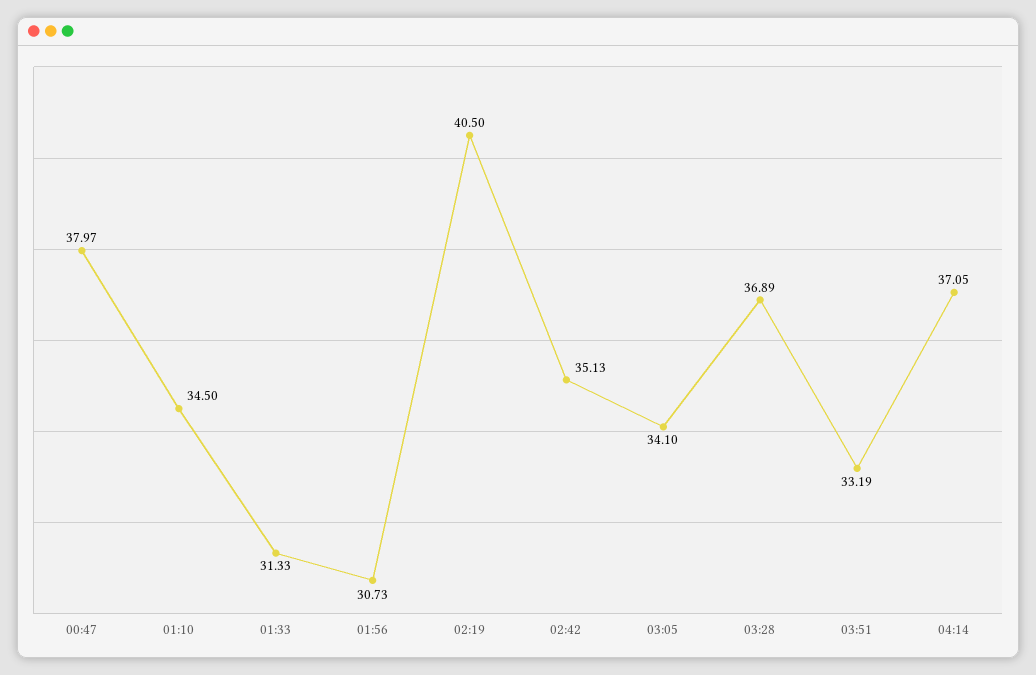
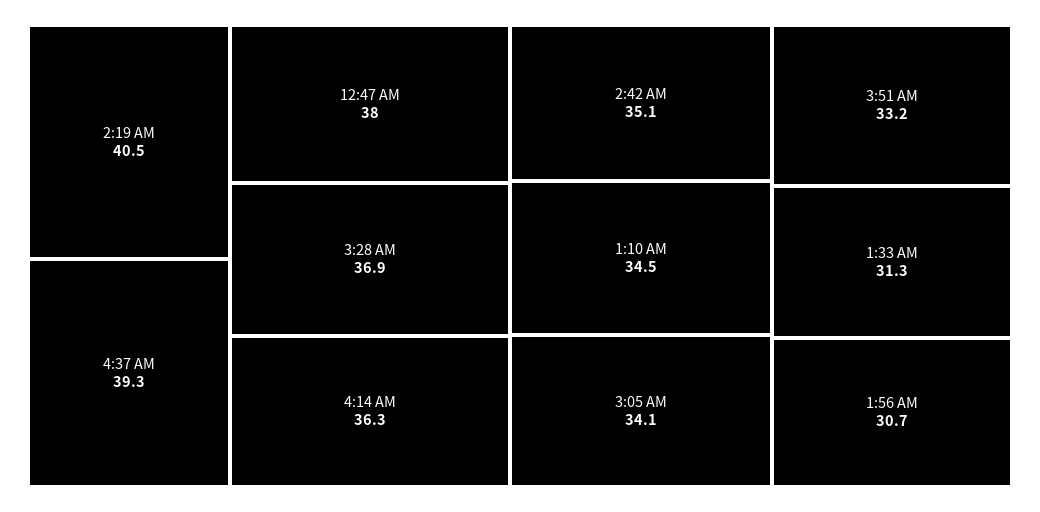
04:14: 37.05 -> 36.3
4:37 AM: none -> 39.3

